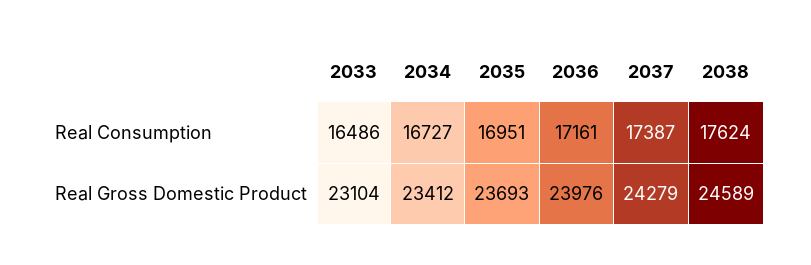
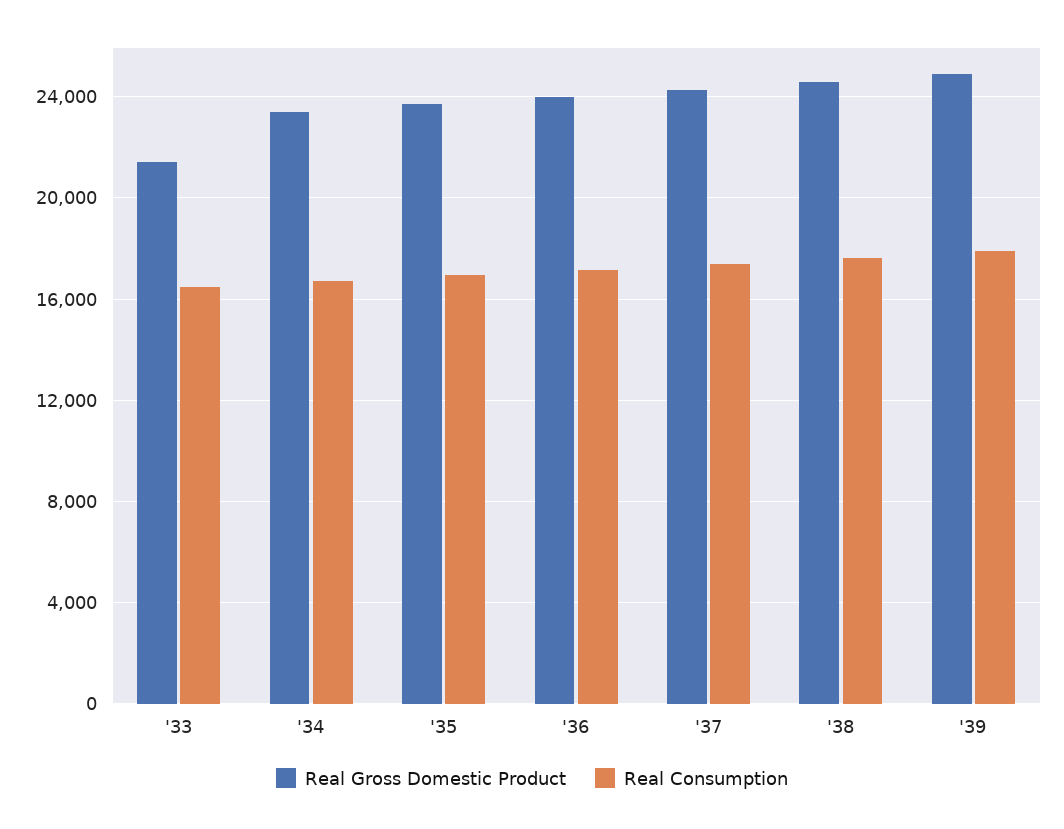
Real Gross Domestic Product, 2033: 23104 -> 21500
Real Gross Domestic Product, '39: none -> 25000
Real Consumption, '39: none -> 18000

